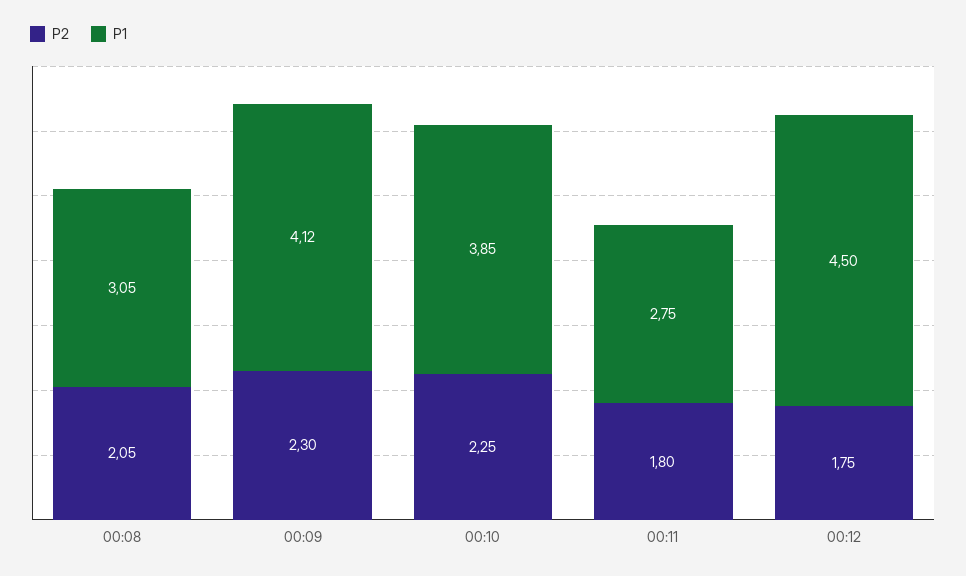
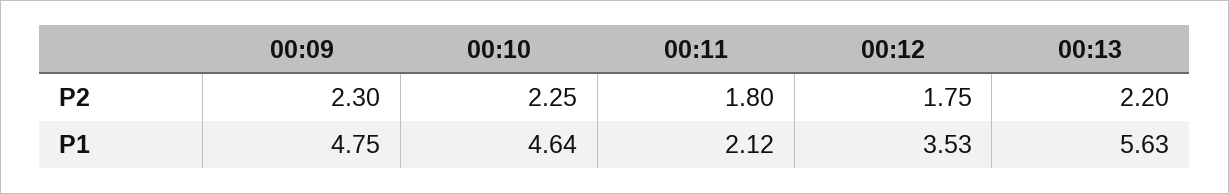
P2, 00:08: 2.05 -> none
P1, 00:08: 3.05 -> none
P1, 00:09: 4.12 -> 4.75
P1, 00:10: 3.85 -> 4.64
P1, 00:11: 2.75 -> 2.12
P1, 00:12: 4.5 -> 3.53
P2, 00:13: none -> 2.2
P1, 00:13: none -> 5.63

